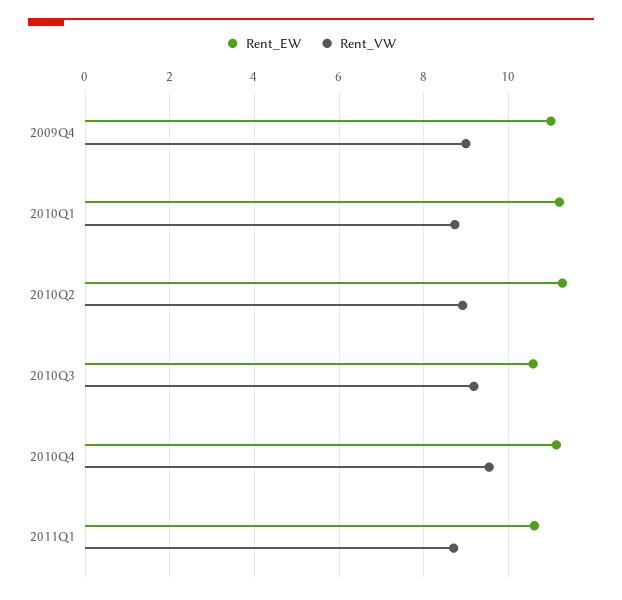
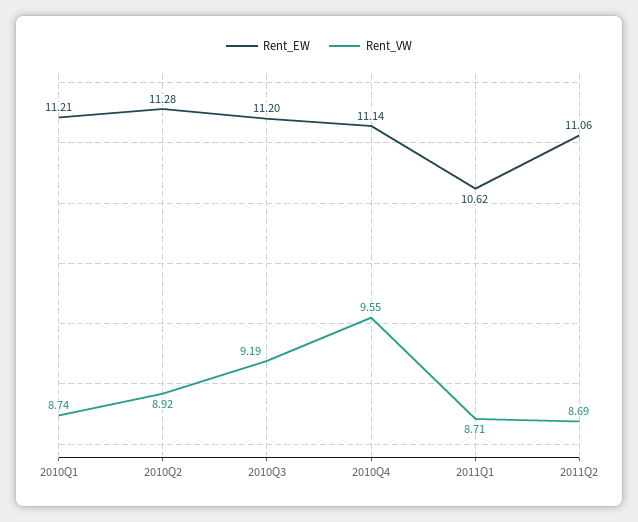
Rent_EW, 2009Q4: 11 -> none
Rent_VW, 2009Q4: 9 -> none
Rent_EW, 2010Q3: 10.6 -> 11.2
Rent_EW, 2011Q2: none -> 11.06
Rent_VW, 2011Q2: none -> 8.69

